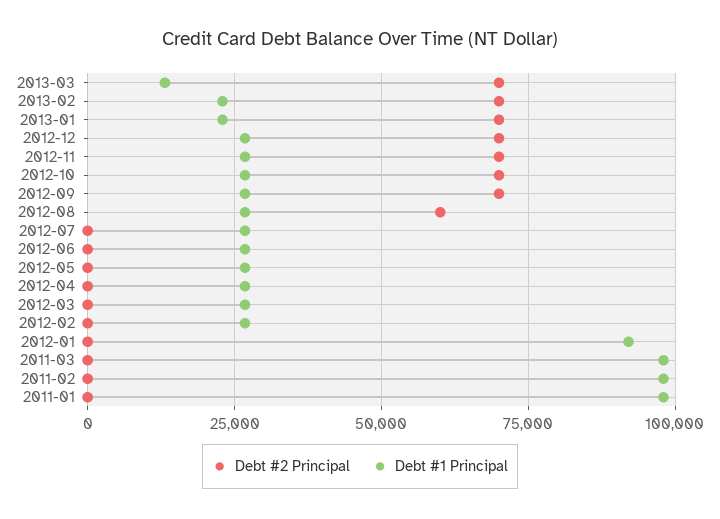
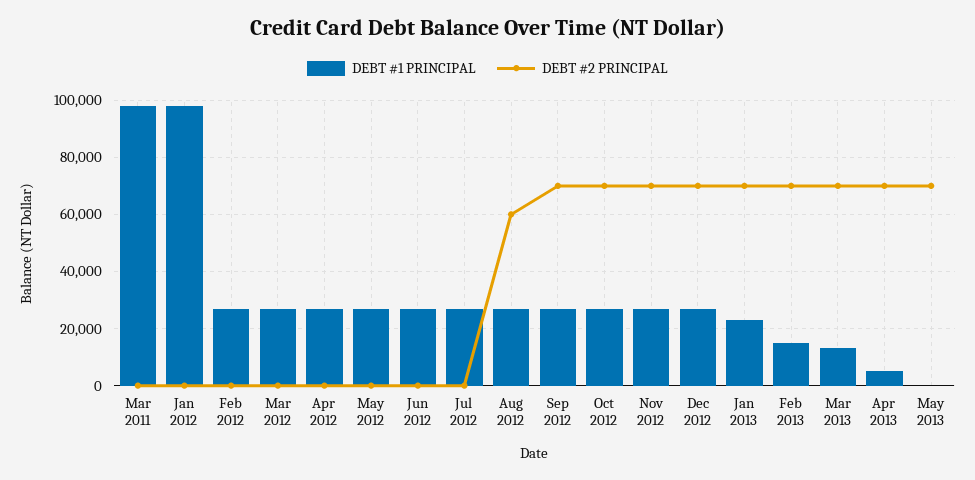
Debt #1 Principal, 2013-02: 22500 -> 15000
Debt #1 Principal, 2012-01: 92500 -> 97500
Debt #2 Principal, 2011-02: 0 -> none
Debt #1 Principal, 2011-02: 97500 -> none
Debt #2 Principal, 2011-01: 0 -> none
Debt #1 Principal, 2011-01: 97500 -> none
Debt #1 Principal, Apr 2013: none -> 5000
Debt #2 Principal, Apr 2013: none -> 70000
Debt #1 Principal, May 2013: none -> 0
Debt #2 Principal, May 2013: none -> 70000

